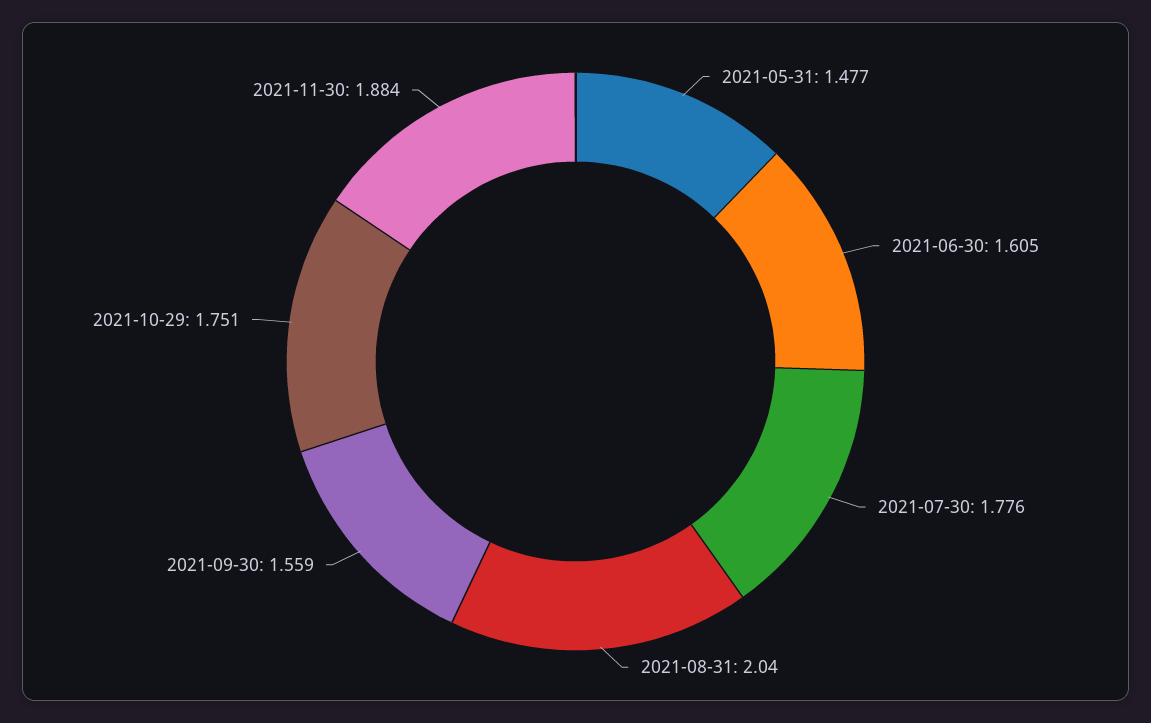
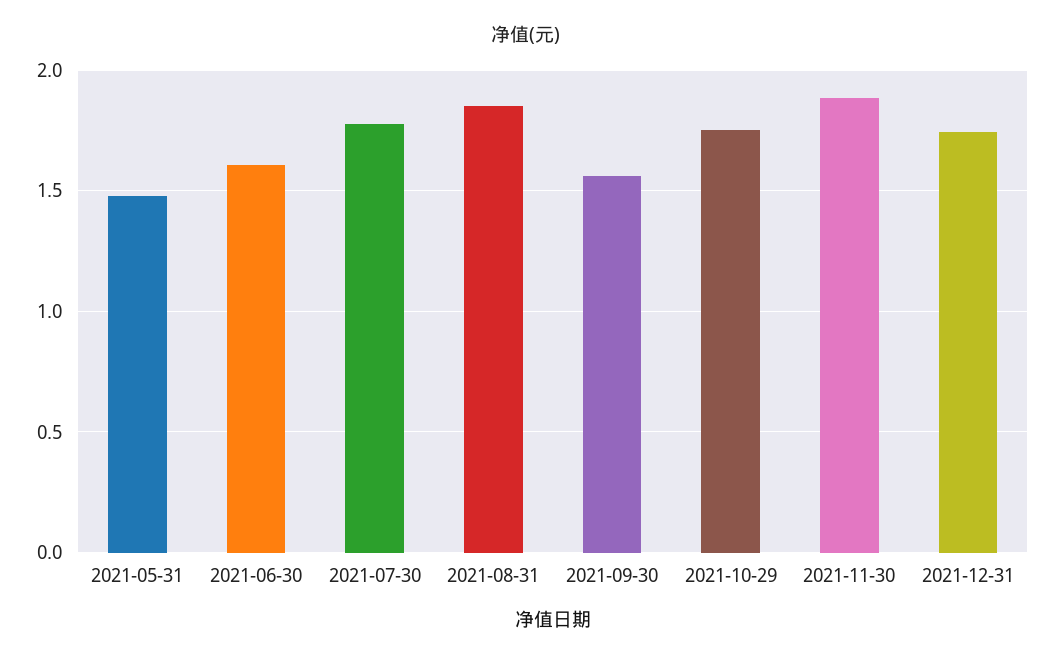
2021-08-31: 2.04 -> 1.85
2021-12-31: none -> 1.75

